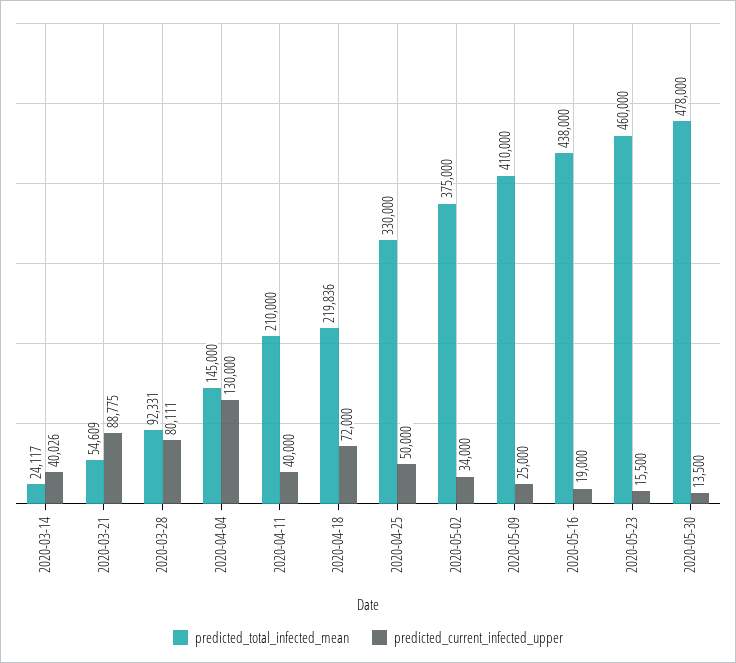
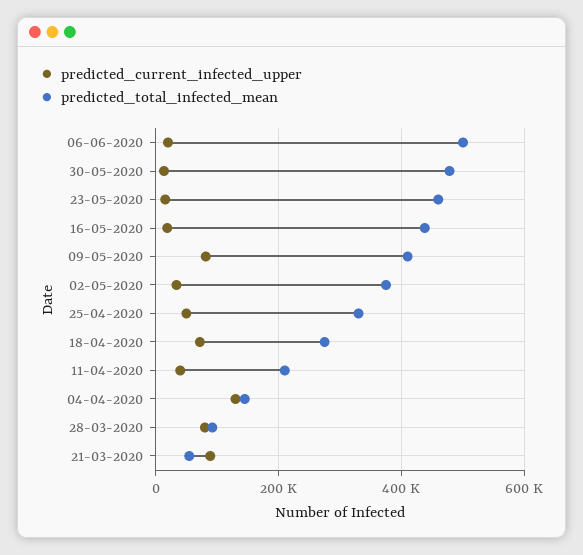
predicted_total_infected_mean, 2020-03-14: 24117 -> none
predicted_current_infected_upper, 2020-03-14: 40026 -> none
predicted_total_infected_mean, 2020-04-18: 219836 -> 280000
predicted_current_infected_upper, 2020-05-09: 25000 -> 80000
predicted_current_infected_upper, 06-06-2020: none -> 20000
predicted_total_infected_mean, 06-06-2020: none -> 500000

